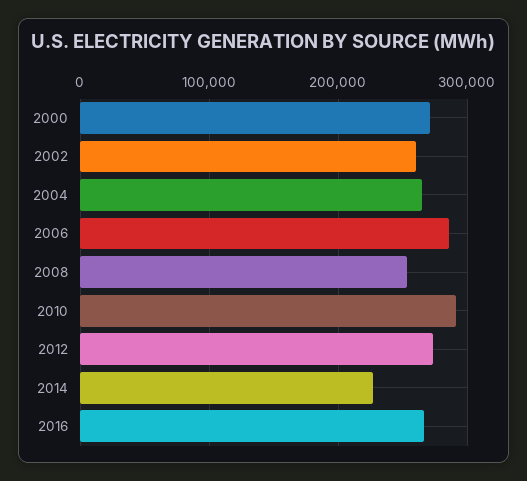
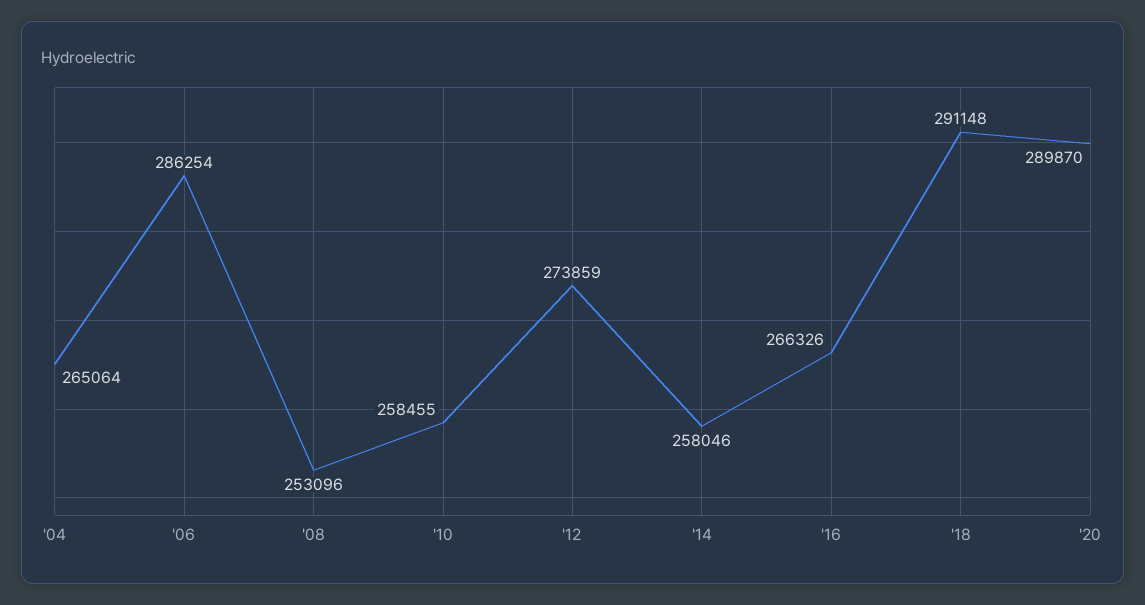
2000: 270000 -> none
2002: 260000 -> none
2010: 290000 -> 258455
2014: 230000 -> 258046
'18: none -> 291148
'20: none -> 289870

